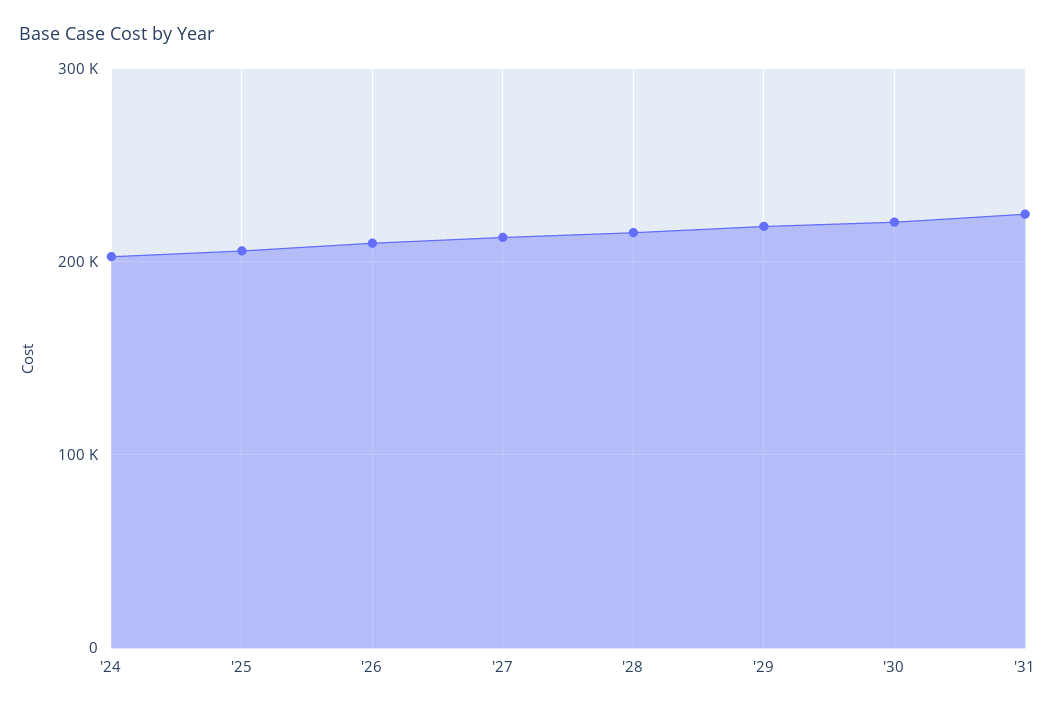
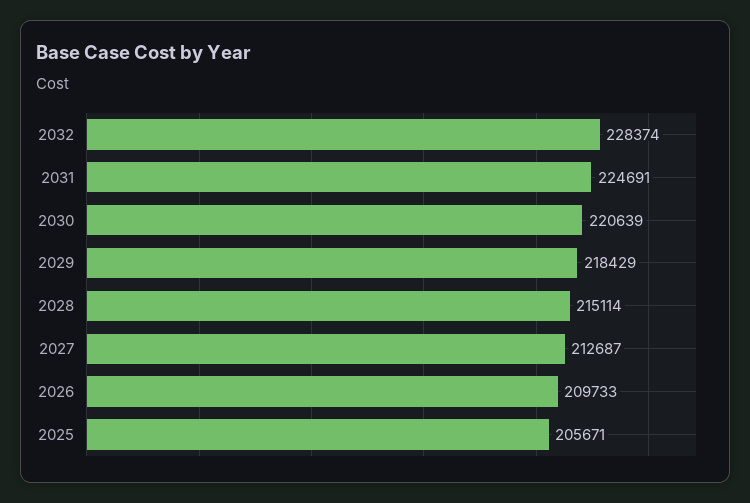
'24: 200000 -> none
2032: none -> 228374

